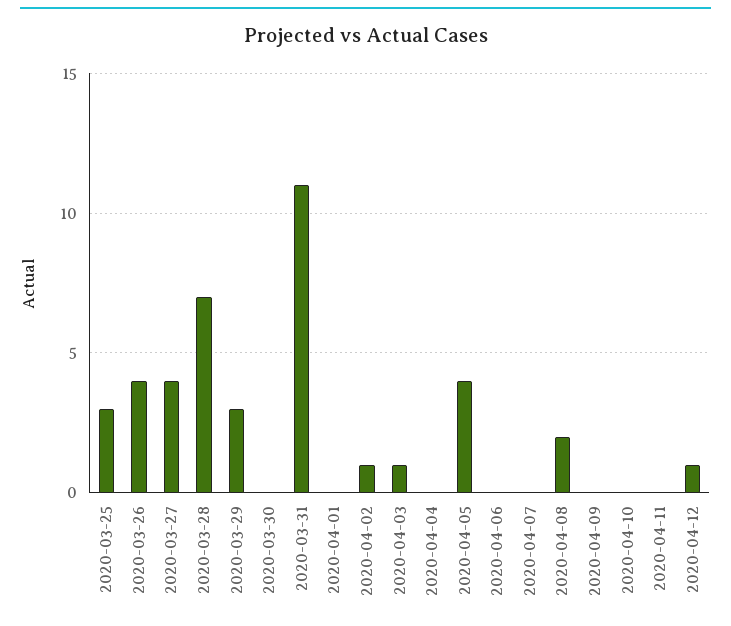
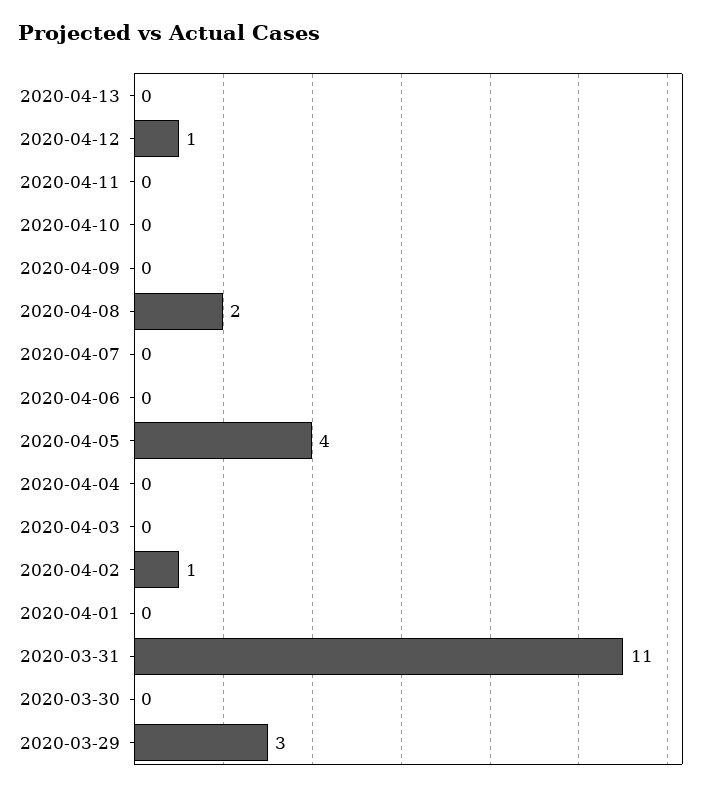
2020-03-25: 3 -> none
2020-03-26: 4 -> none
2020-03-27: 4 -> none
2020-03-28: 7 -> none
2020-04-03: 1 -> 0
2020-04-13: none -> 0

